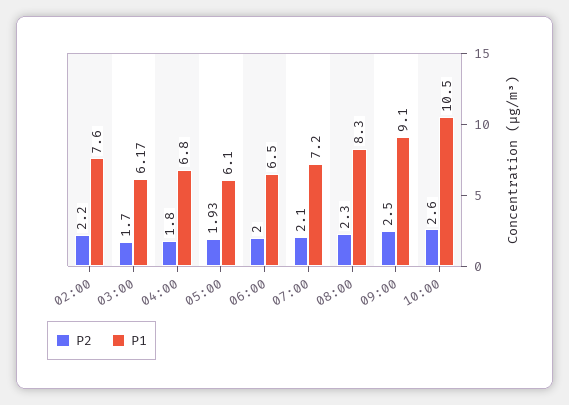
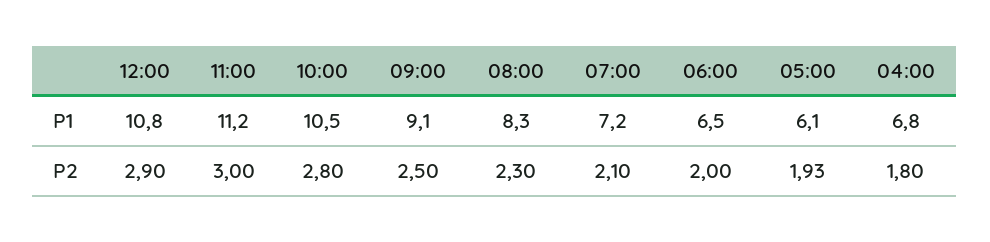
P2, 02:00: 2.2 -> none
P1, 02:00: 7.6 -> none
P2, 03:00: 1.7 -> none
P1, 03:00: 6.17 -> none
P2, 10:00: 2.6 -> 2.8
P1, 12:00: none -> 10.8
P1, 11:00: none -> 11.2
P2, 12:00: none -> 2.9
P2, 11:00: none -> 3

